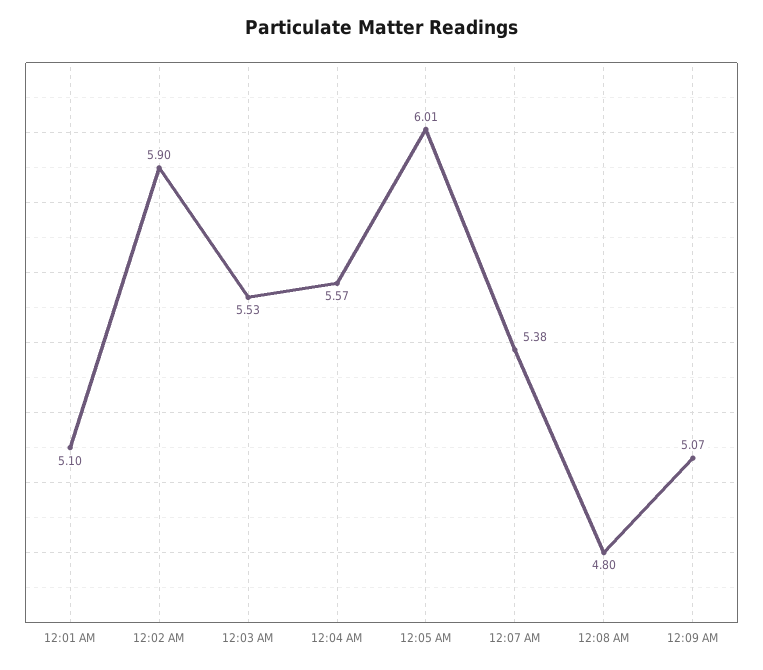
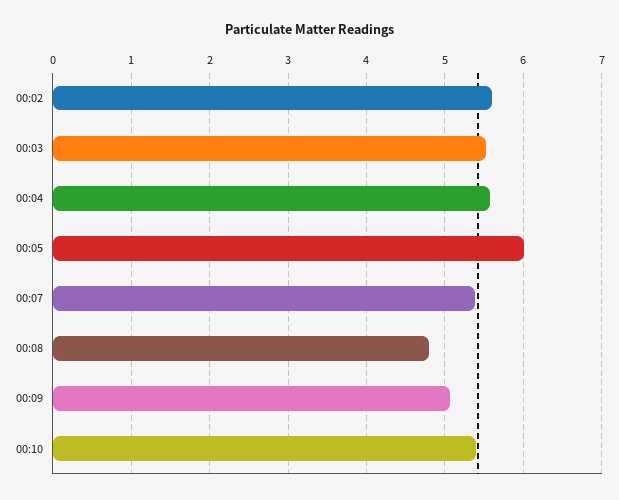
12:01 AM: 5.1 -> none
12:02 AM: 5.9 -> 5.6
00:10: none -> 5.4

